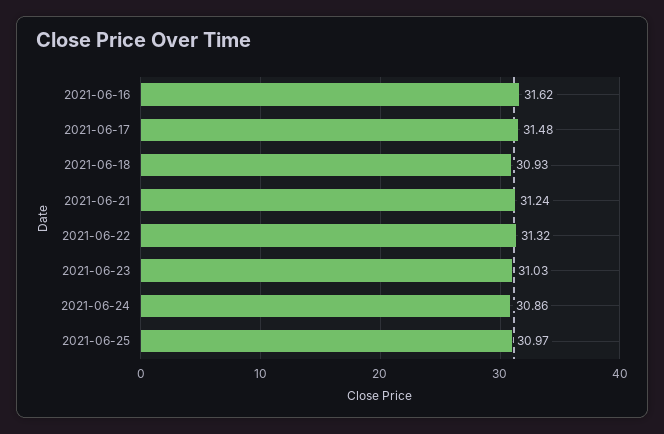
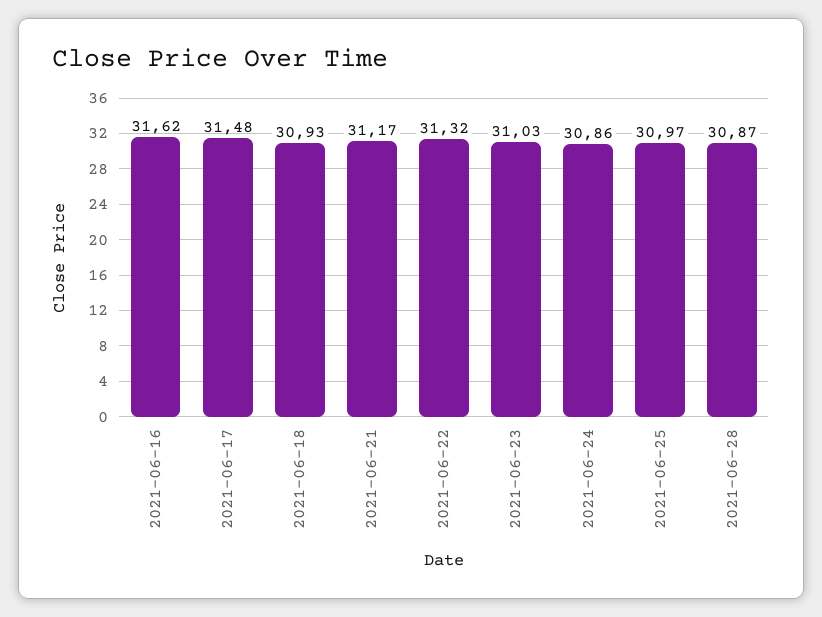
2021-06-21: 31.24 -> 31.17
2021-06-28: none -> 30.87

